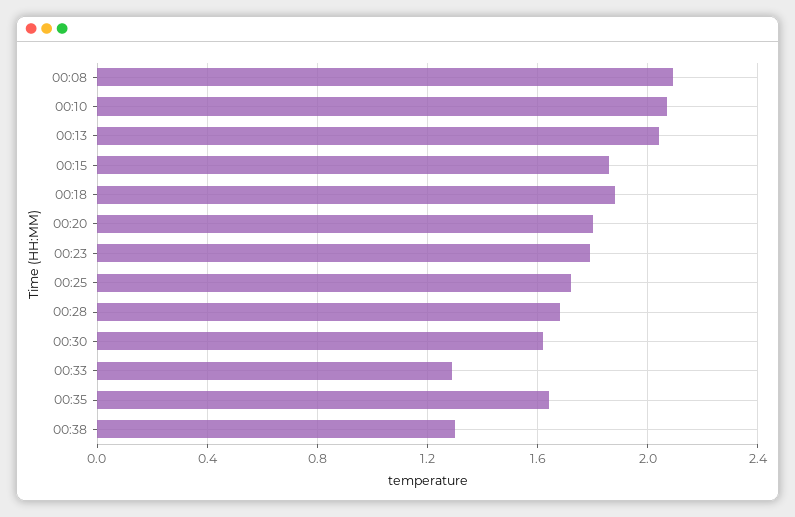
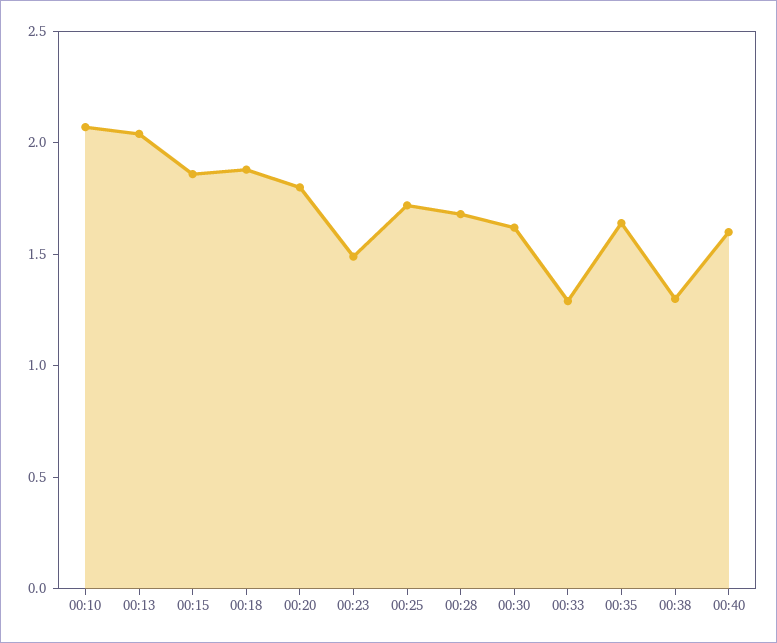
00:08: 2.1 -> none
00:23: 1.8 -> 1.5
00:40: none -> 1.6

